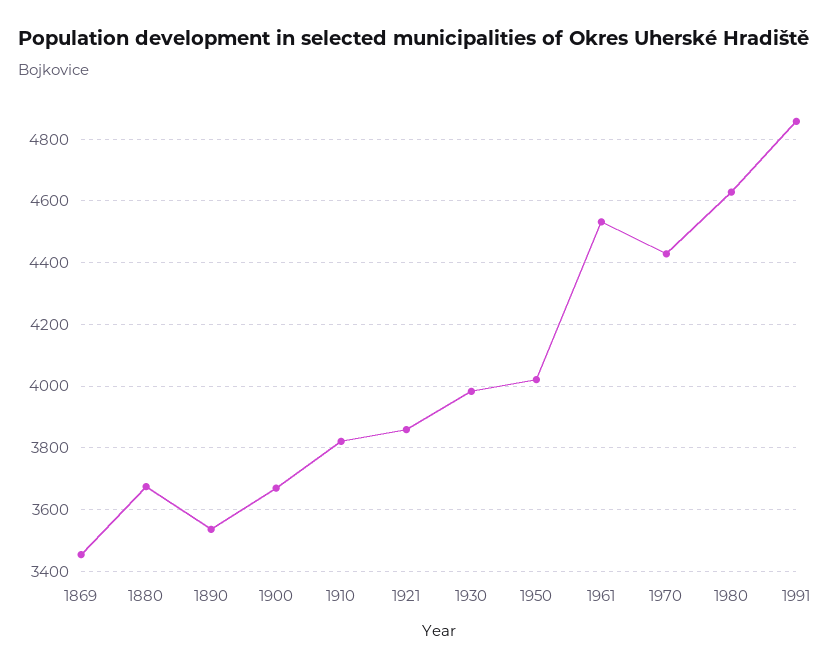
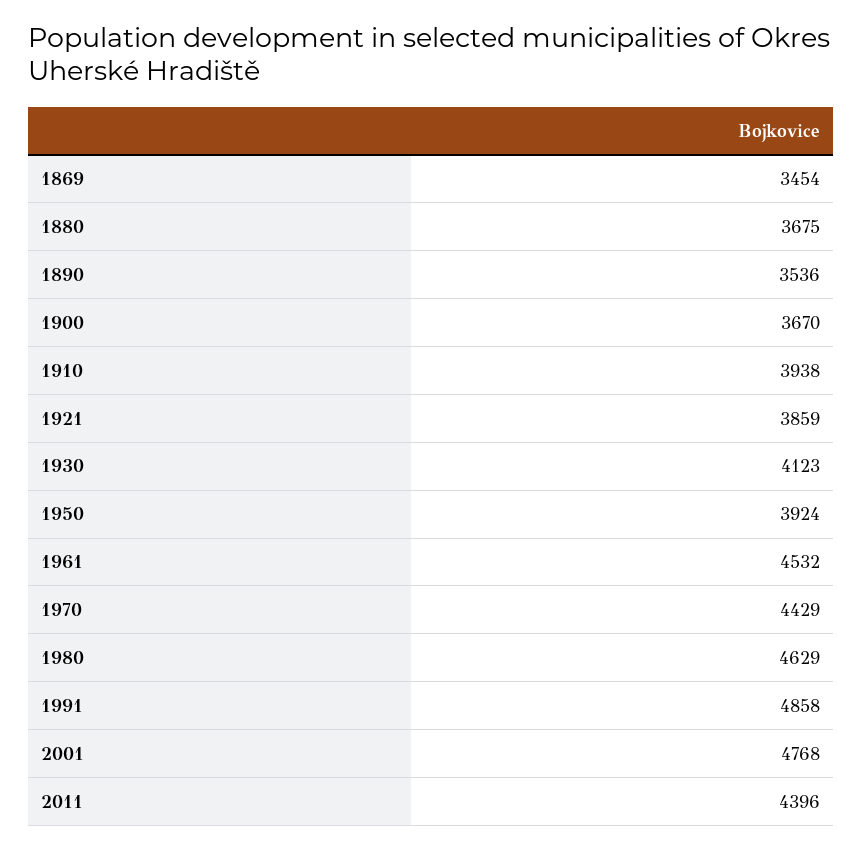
1910: 3820 -> 3938
1930: 3980 -> 4123
1950: 4020 -> 3924
2001: none -> 4768
2011: none -> 4396

